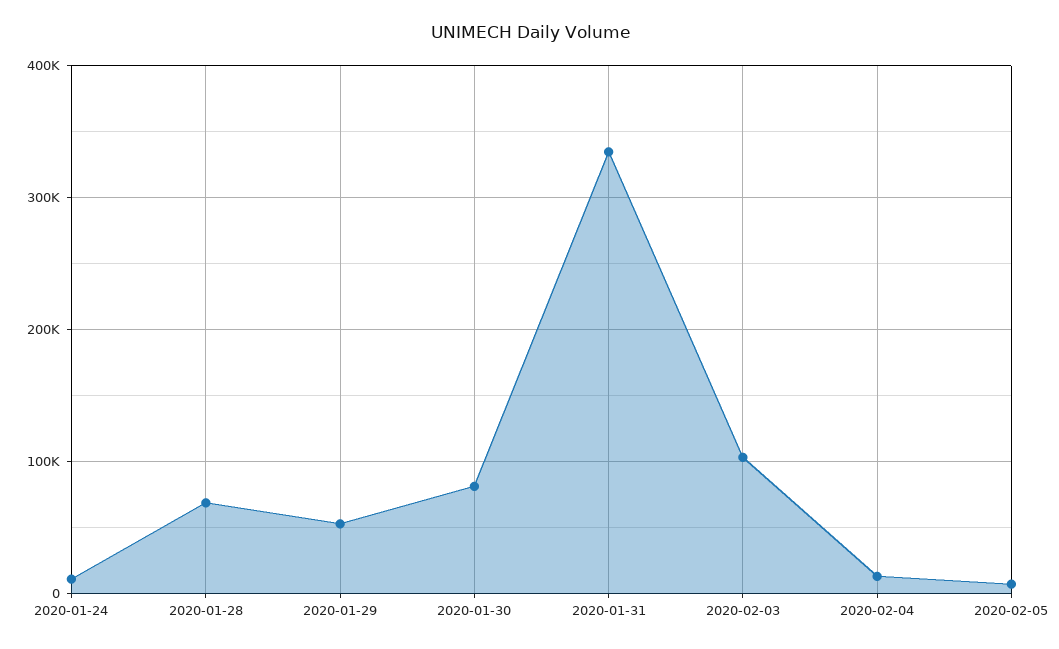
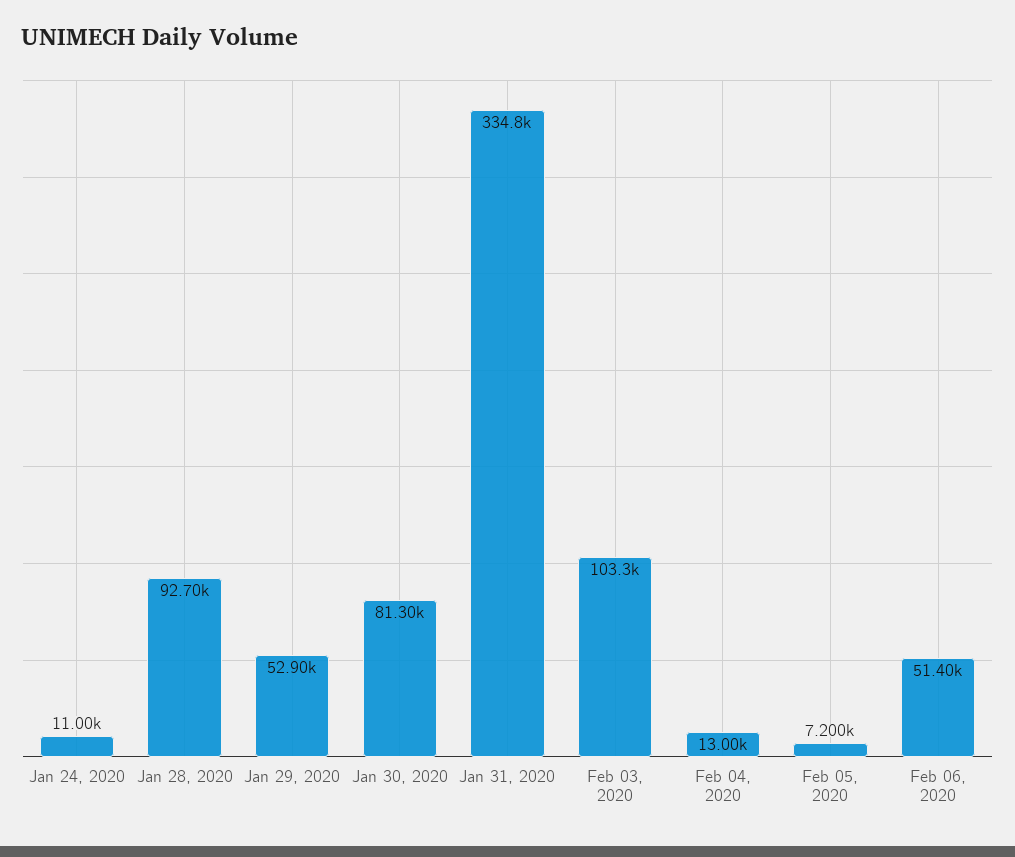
2020-01-28: 70000 -> 92700
Feb 06, 2020: none -> 51400

